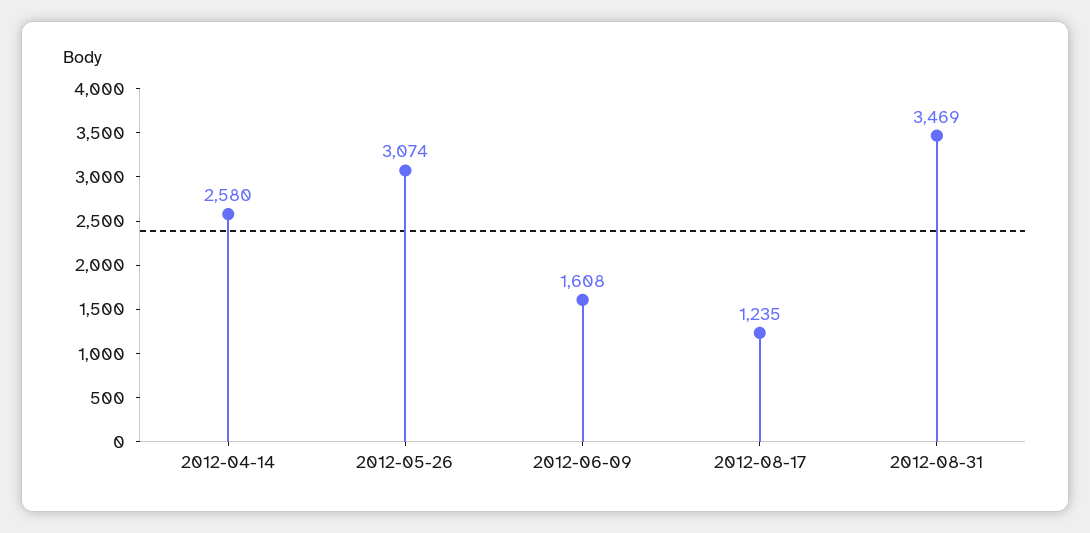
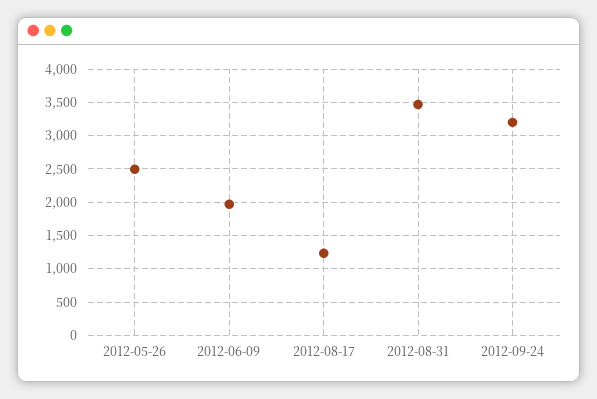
2012-04-14: 2580 -> none
2012-05-26: 3074 -> 2500
2012-06-09: 1608 -> 2000
2012-09-24: none -> 3200

